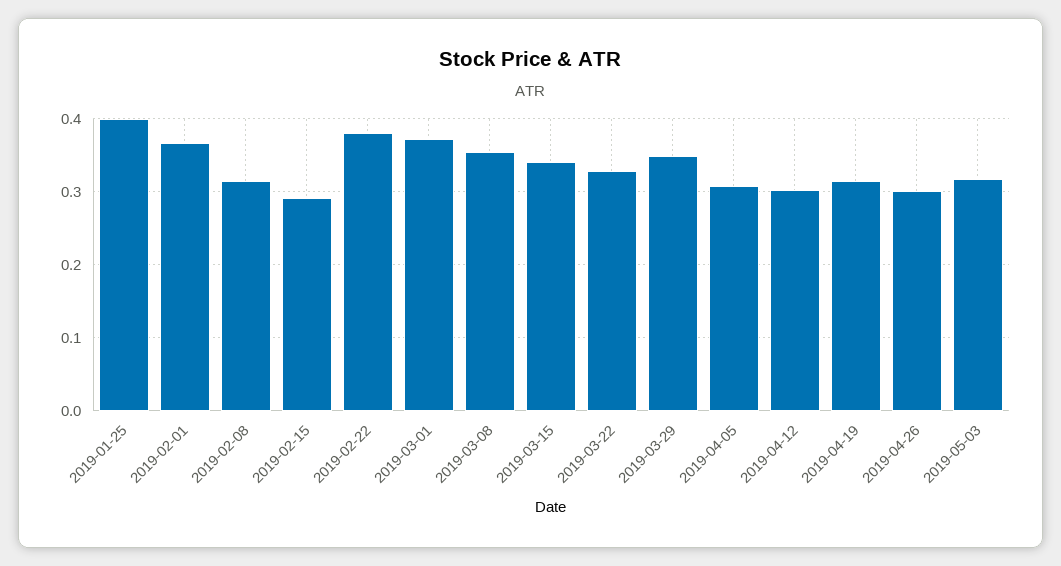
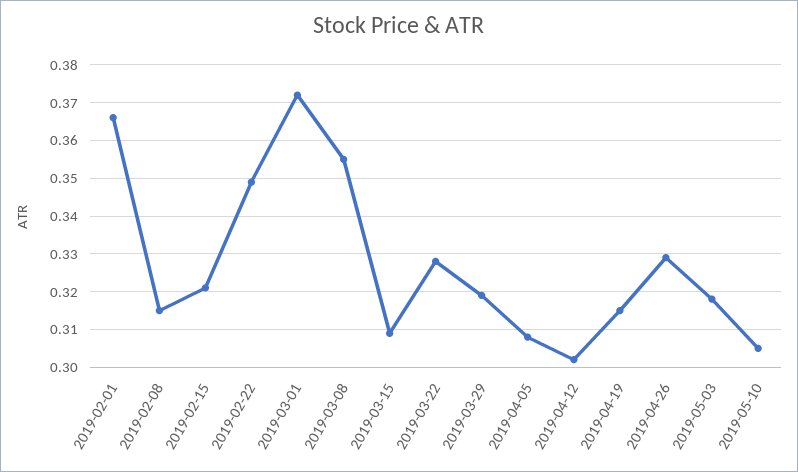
2019-01-25: 0.4 -> none
2019-02-15: 0.29 -> 0.32
2019-02-22: 0.38 -> 0.35
2019-03-15: 0.34 -> 0.31
2019-03-29: 0.35 -> 0.32
2019-04-26: 0.3 -> 0.33
2019-05-10: none -> 0.305

